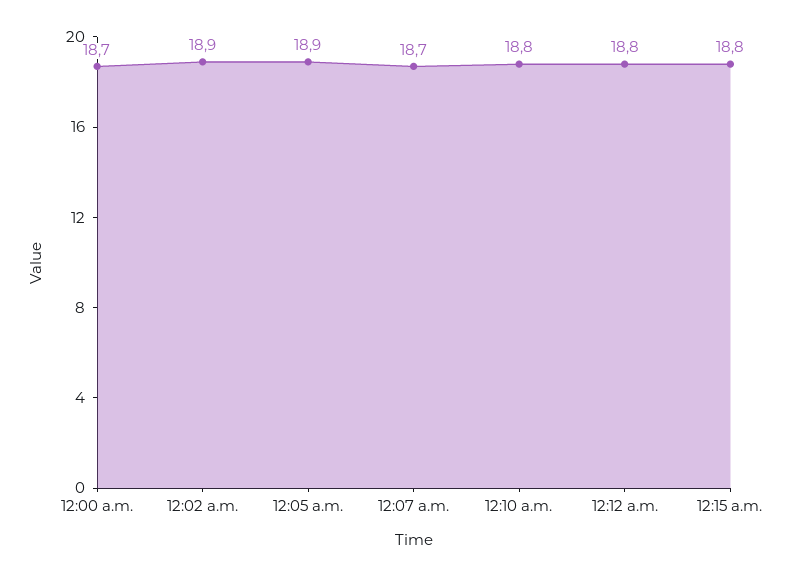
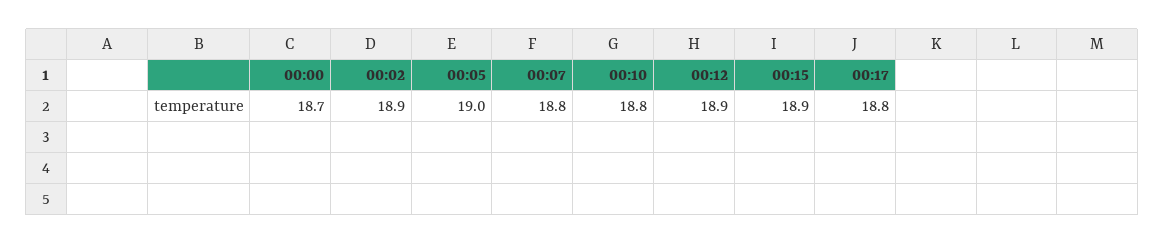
12:05 a.m.: 18.9 -> 19
12:07 a.m.: 18.7 -> 18.8
12:12 a.m.: 18.8 -> 18.9
12:15 a.m.: 18.8 -> 18.9
00:17: none -> 18.8

